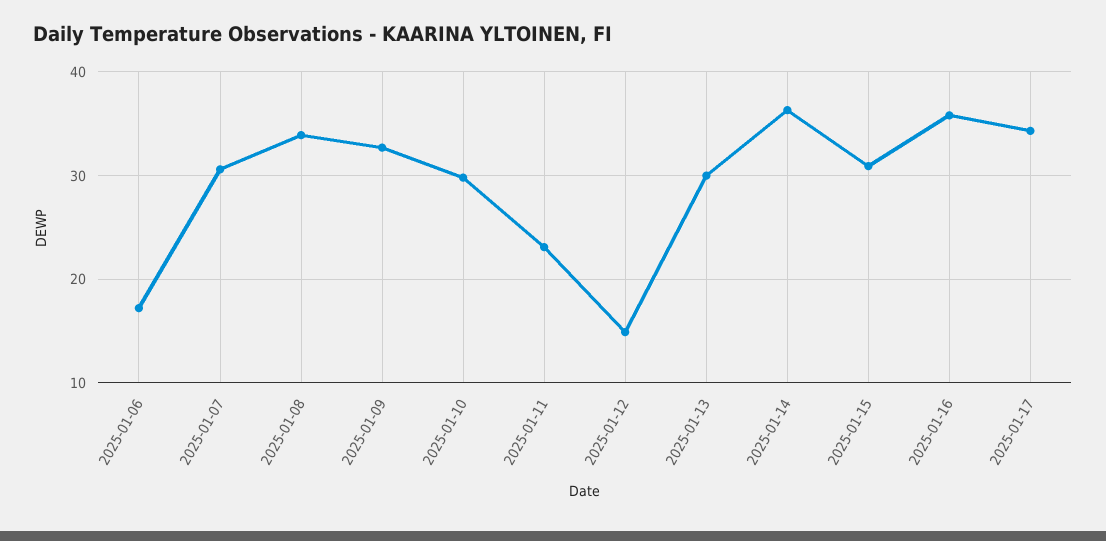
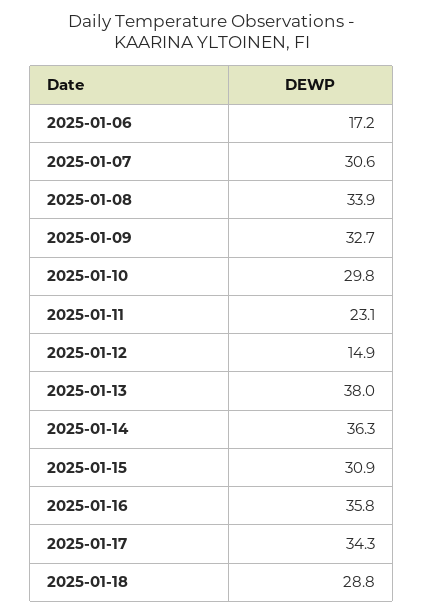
2025-01-13: 30 -> 38
2025-01-18: none -> 28.8

